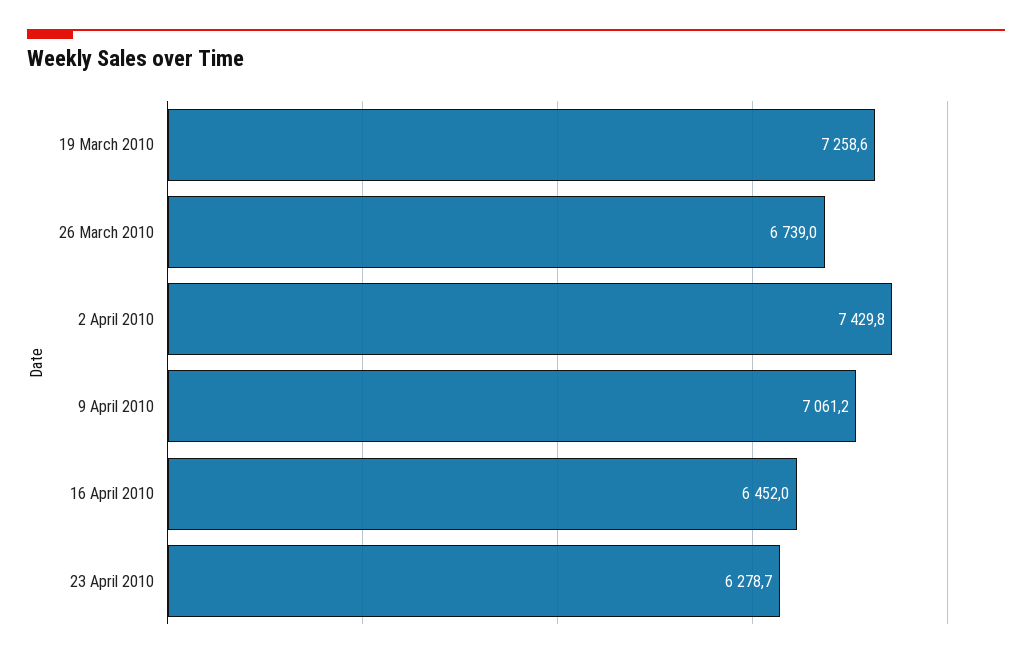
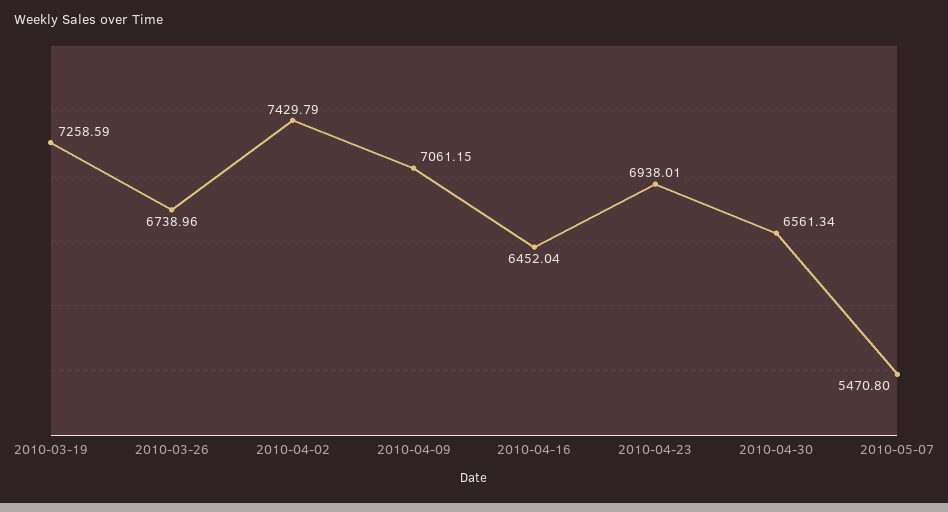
23 April 2010: 6278.7 -> 6938.01
2010-04-30: none -> 6561.34
2010-05-07: none -> 5470.8

